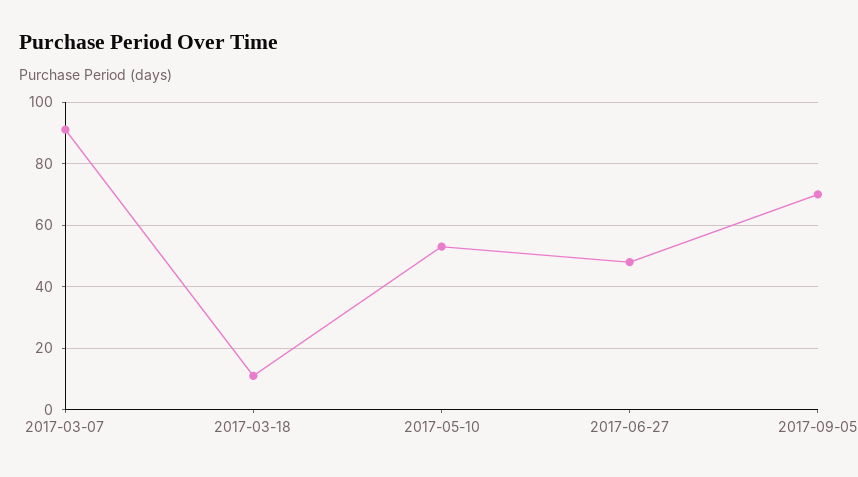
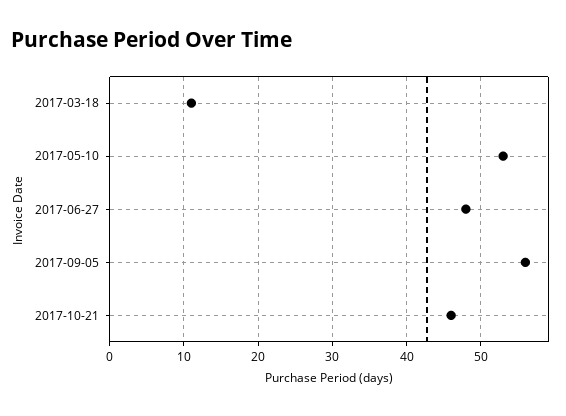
2017-03-07: 90 -> none
2017-09-05: 70 -> 56
2017-10-21: none -> 46

